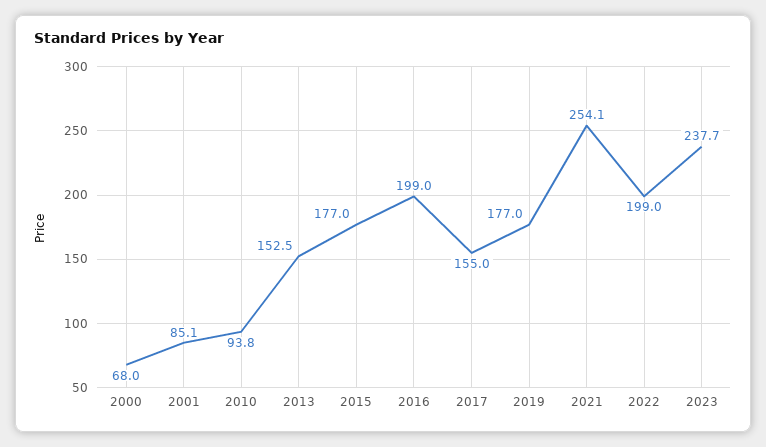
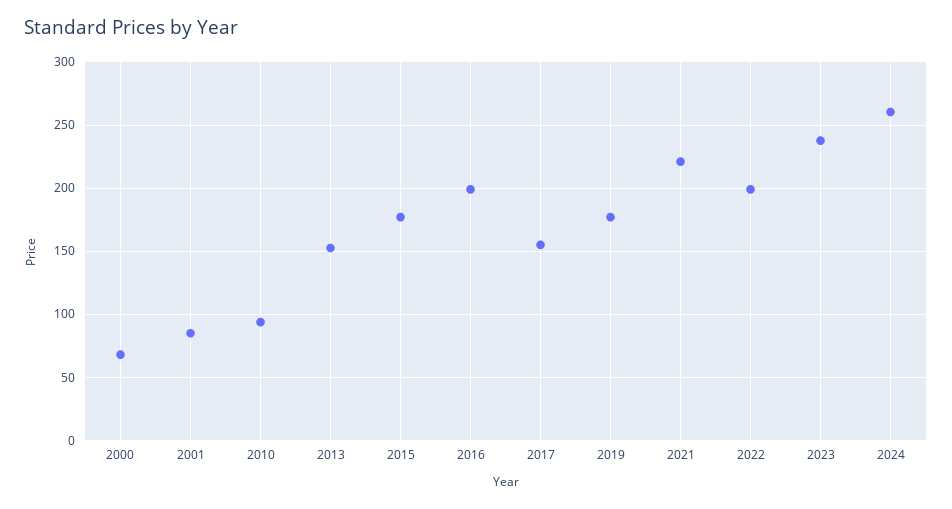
2021: 254.1 -> 220
2024: none -> 260

